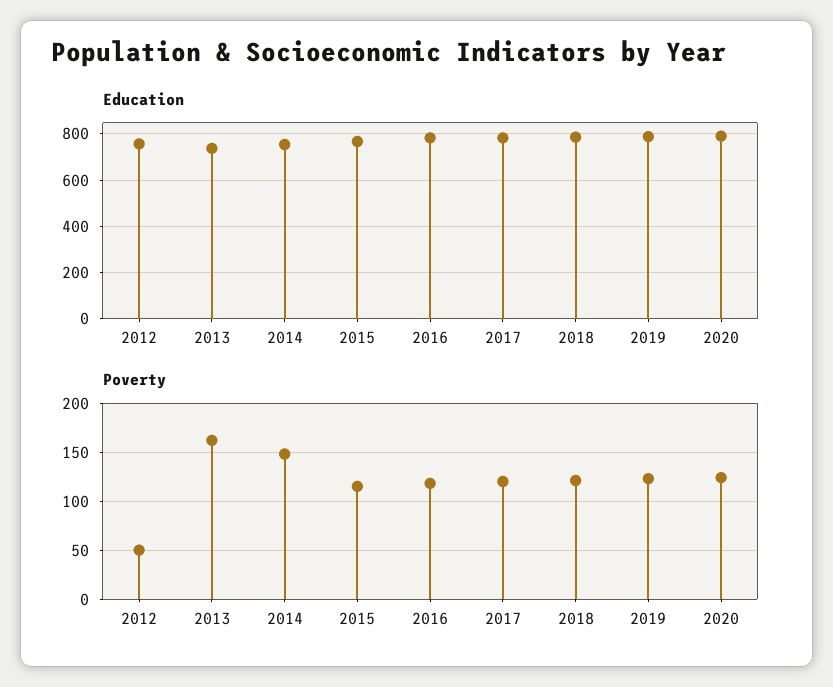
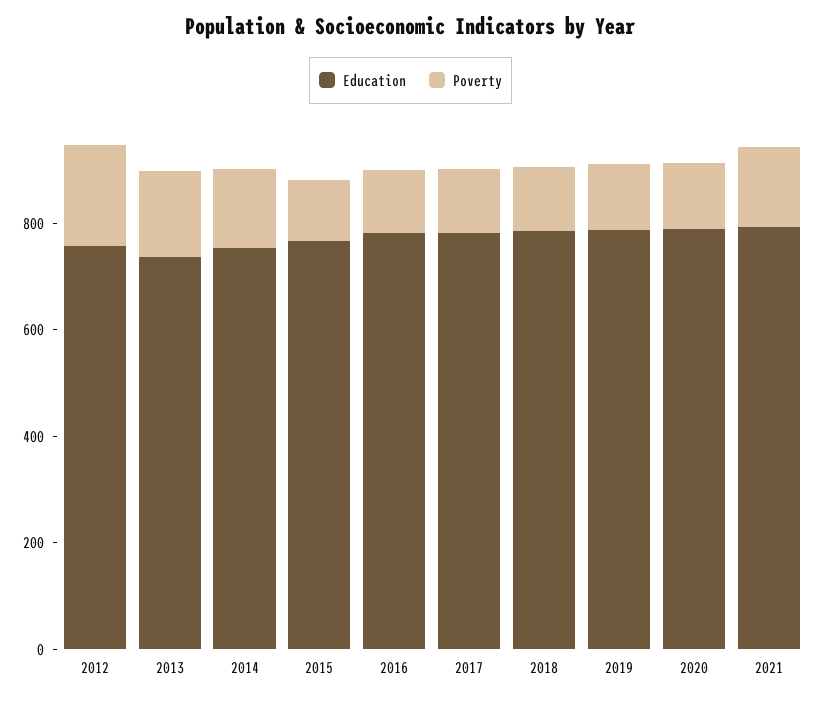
Poverty, 2012: 50 -> 200
Education, 2021: none -> 800
Poverty, 2021: none -> 150

